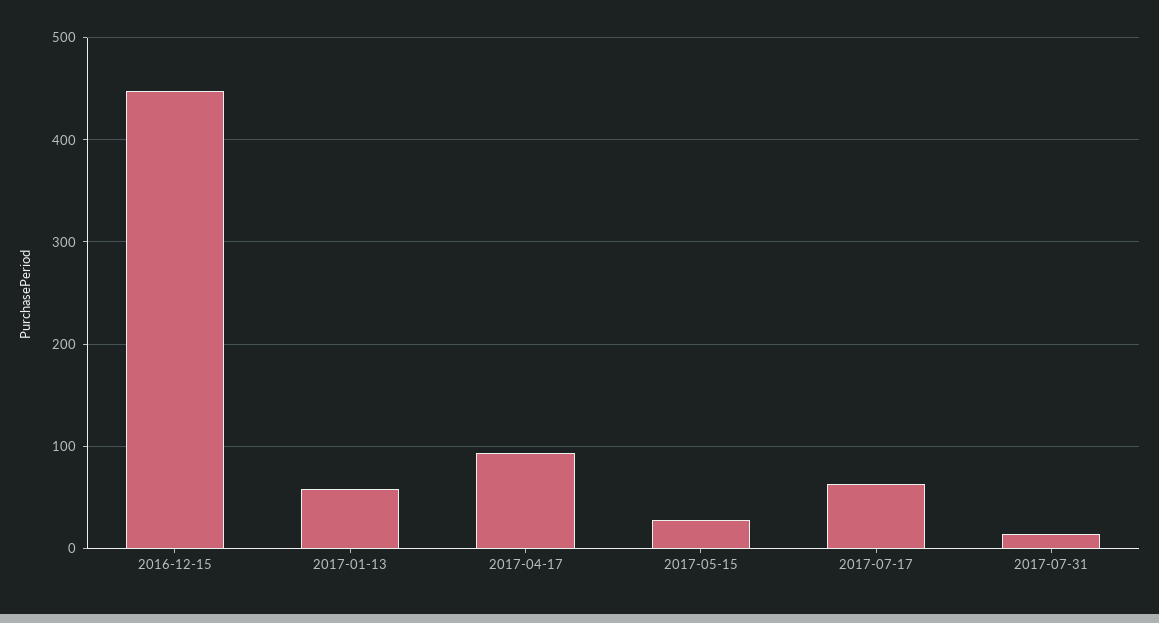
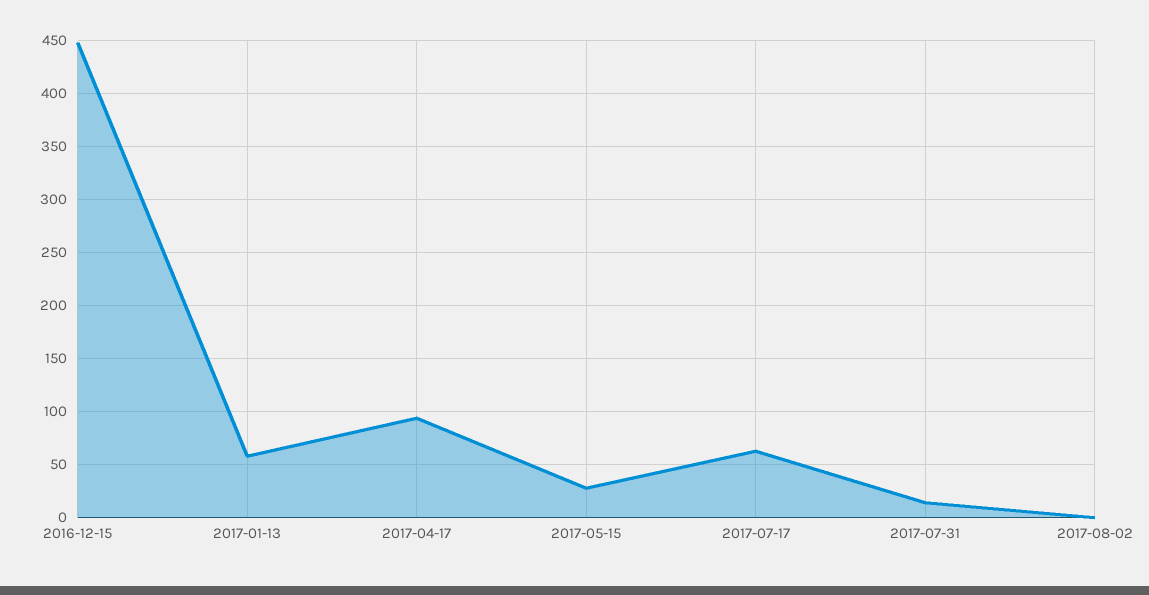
2017-08-02: none -> 0

